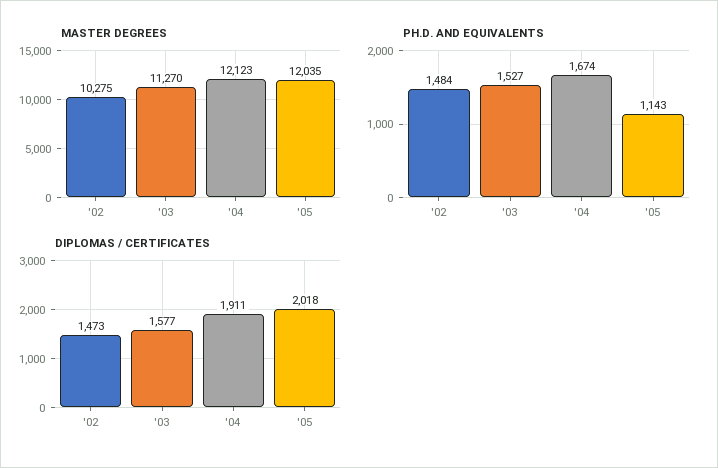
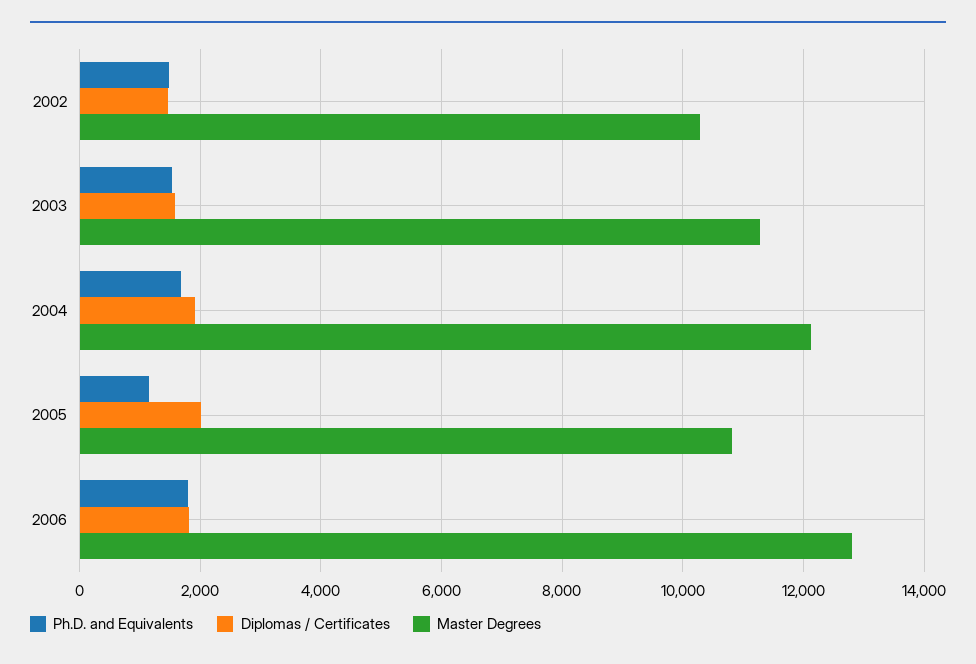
MASTER DEGREES, '05: 12035 -> 10800
PH.D. AND EQUIVALENTS, 2006: none -> 1800
DIPLOMAS / CERTIFICATES, 2006: none -> 1800
MASTER DEGREES, 2006: none -> 12800

